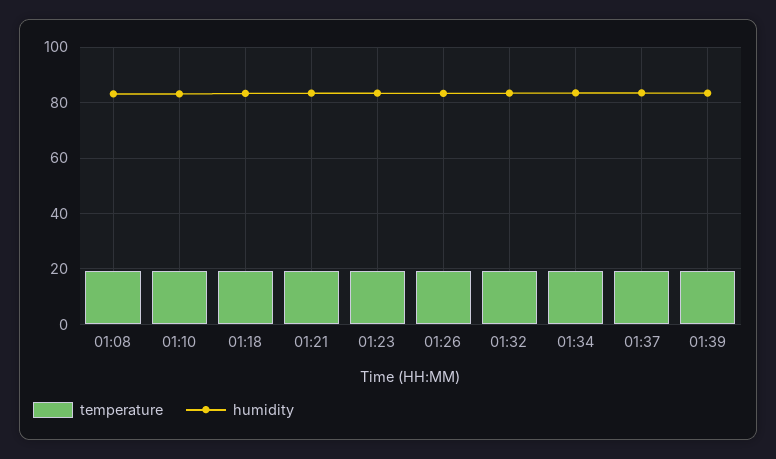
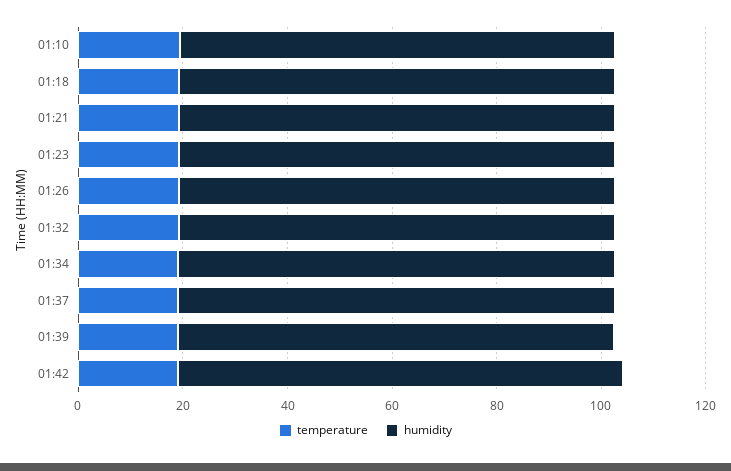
temperature, 01:08: 20 -> none
humidity, 01:08: 82.5 -> none
temperature, 01:42: none -> 20
humidity, 01:42: none -> 85

